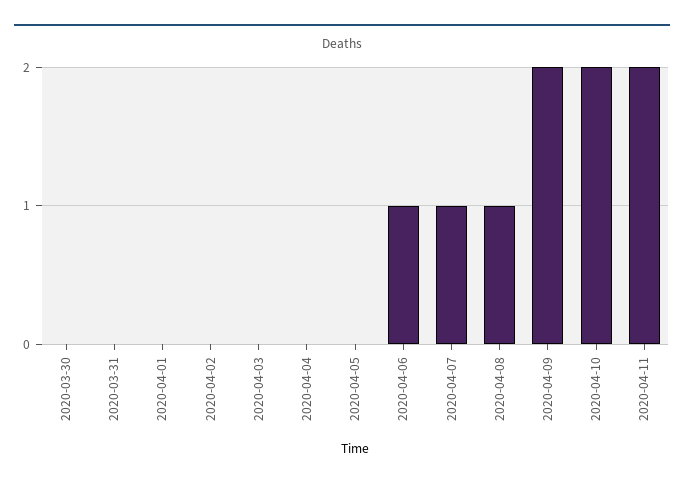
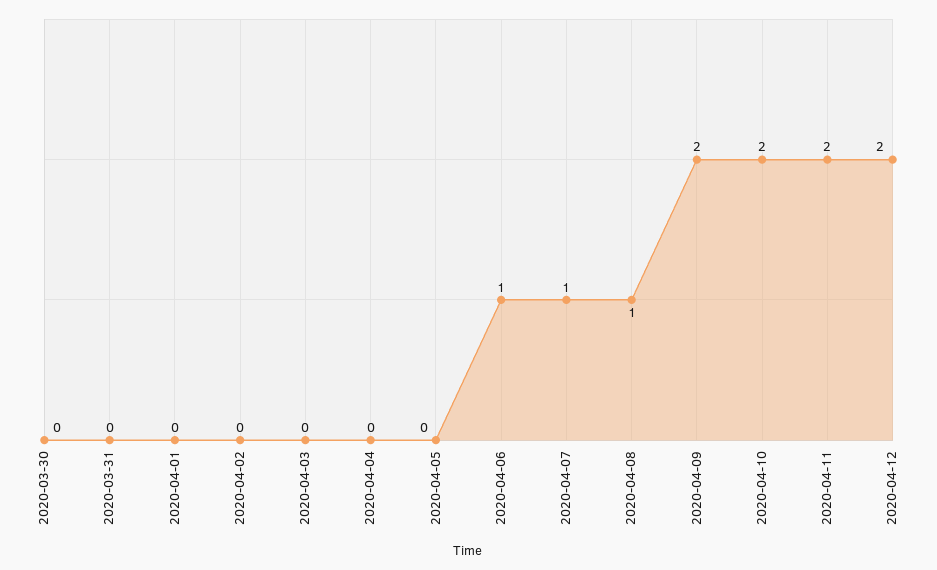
2020-04-12: none -> 2

